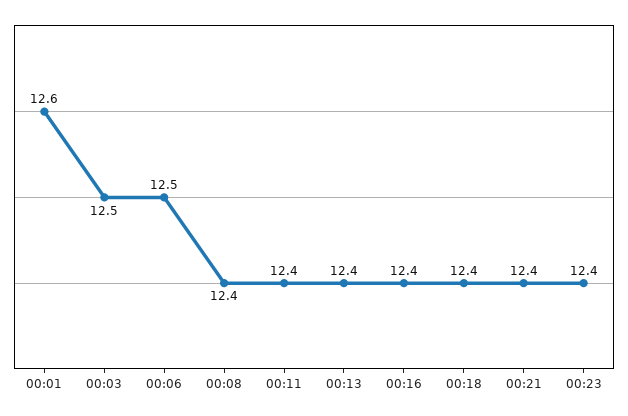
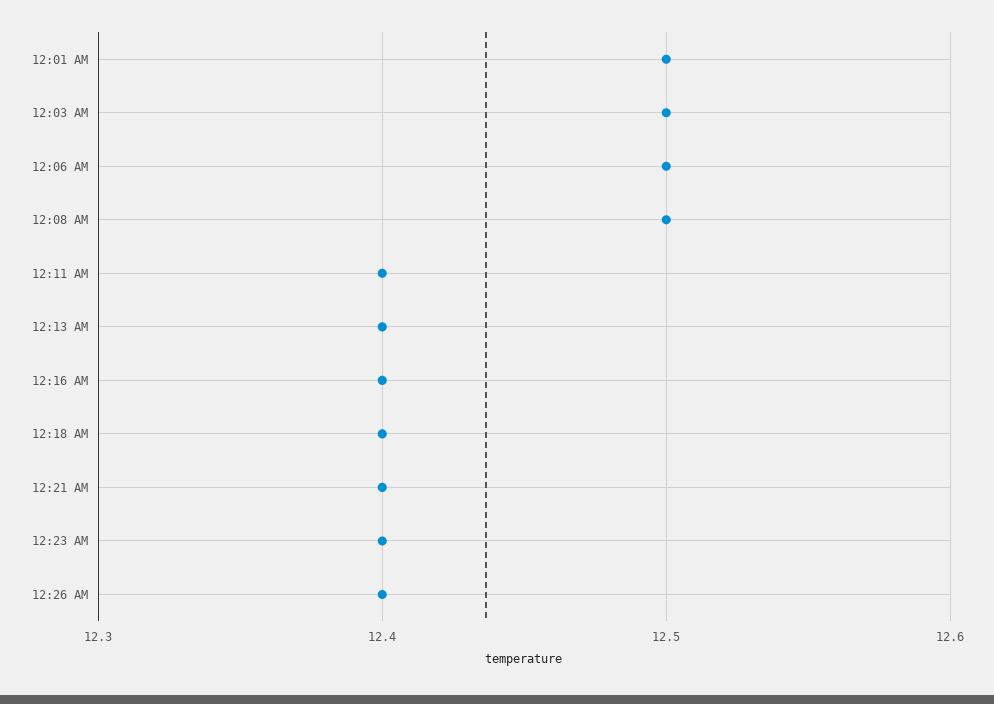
00:01: 12.6 -> 12.5
00:08: 12.4 -> 12.5
12:26 AM: none -> 12.4

